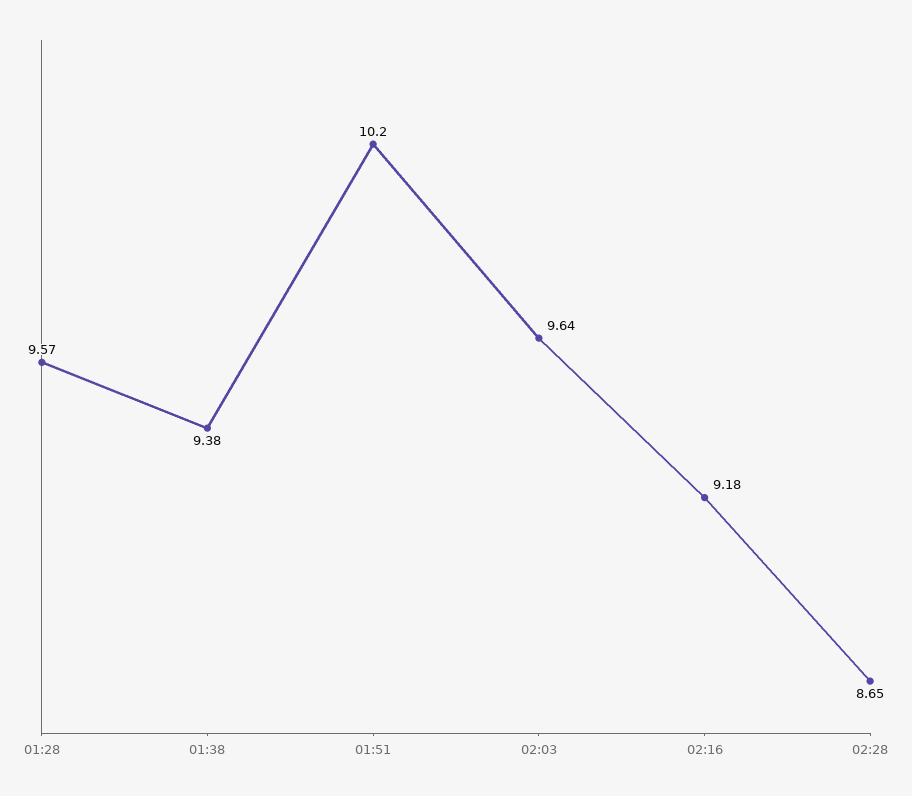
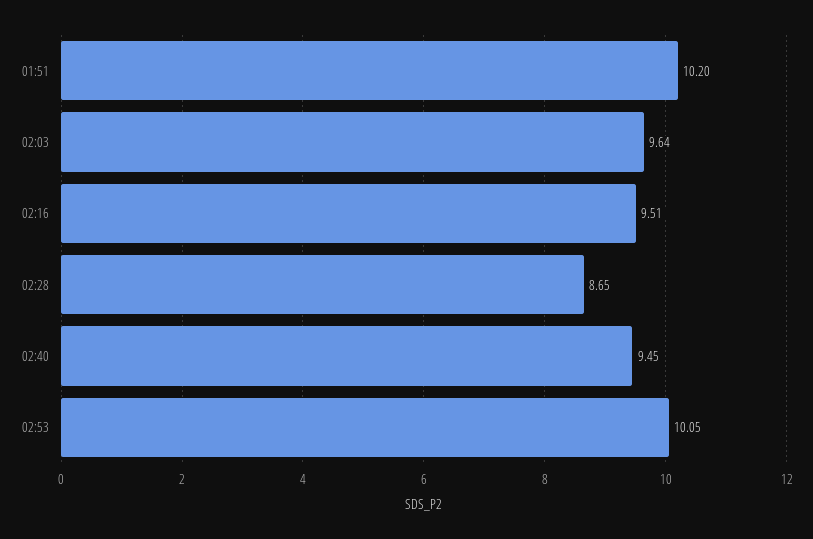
01:28: 9.57 -> none
01:38: 9.38 -> none
02:16: 9.18 -> 9.51
02:40: none -> 9.45
02:53: none -> 10.05

